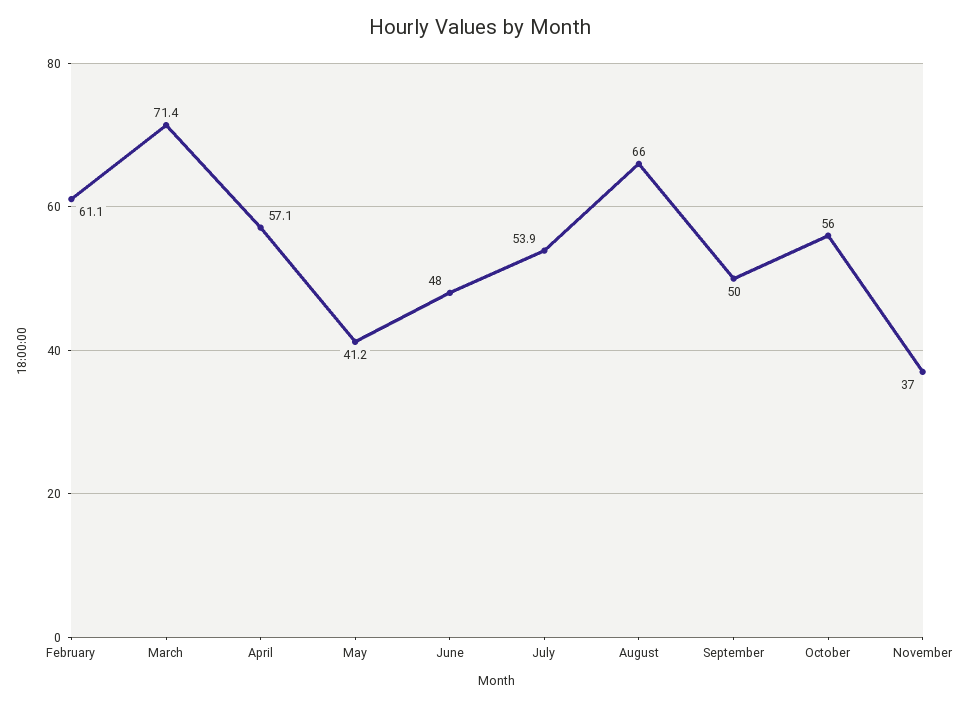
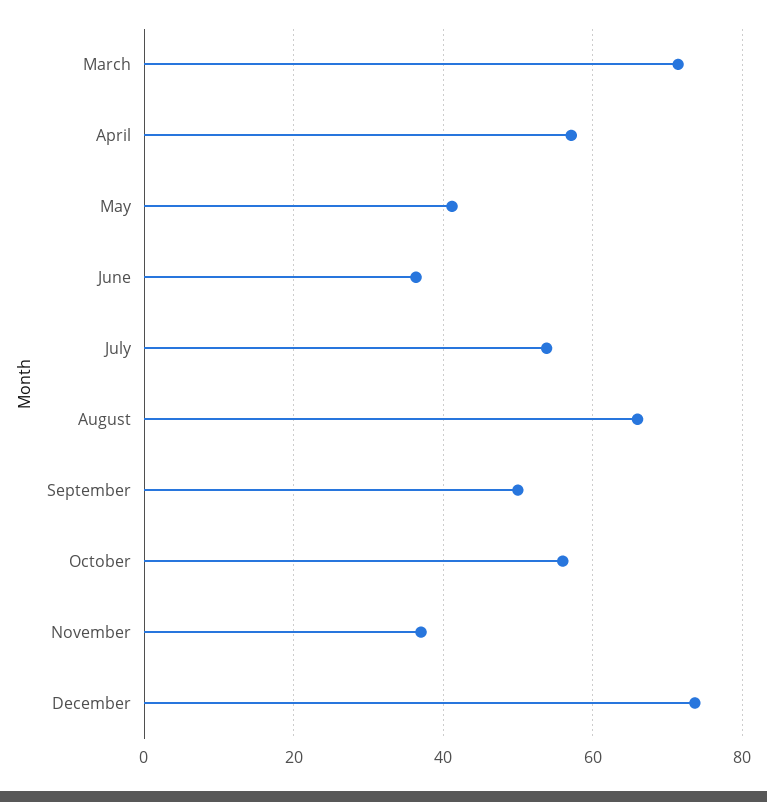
February: 61.1 -> none
June: 48 -> 36
December: none -> 74

